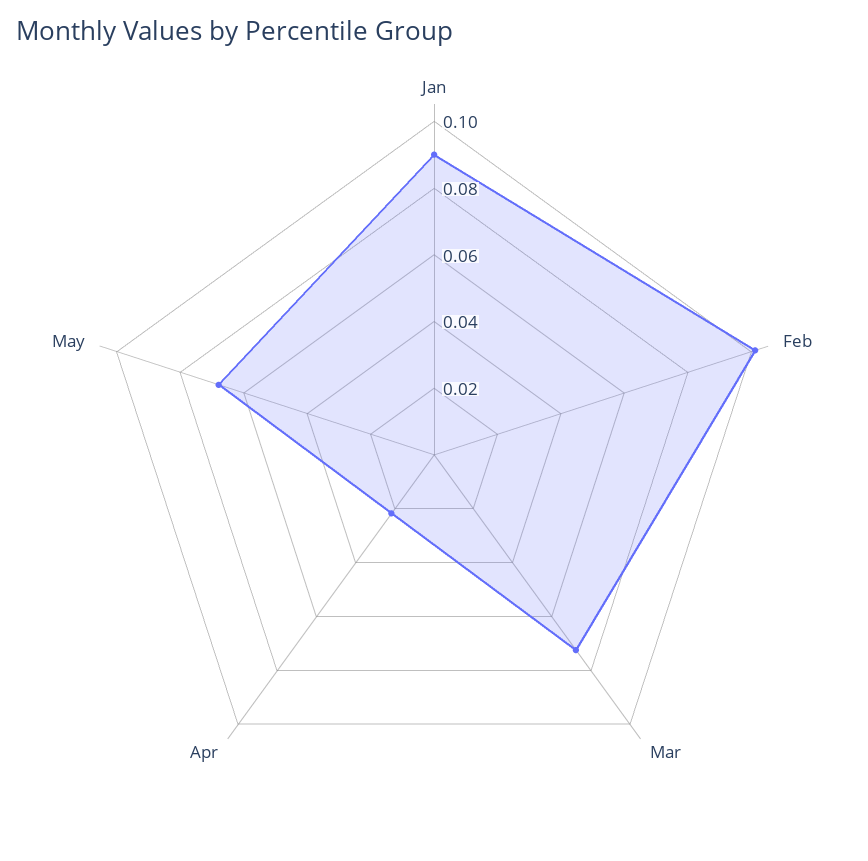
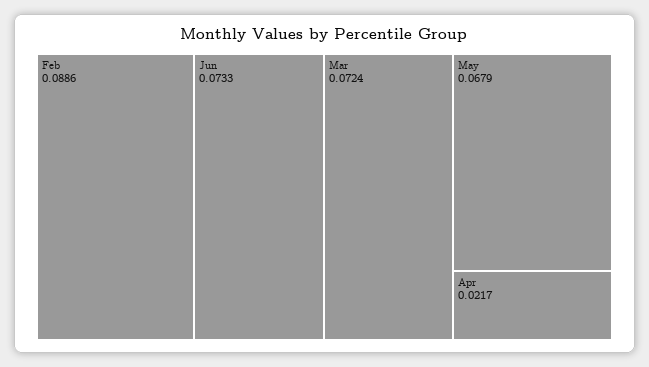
Jan: 0.09 -> none
Feb: 0.1 -> 0.0886
Jun: none -> 0.0733

